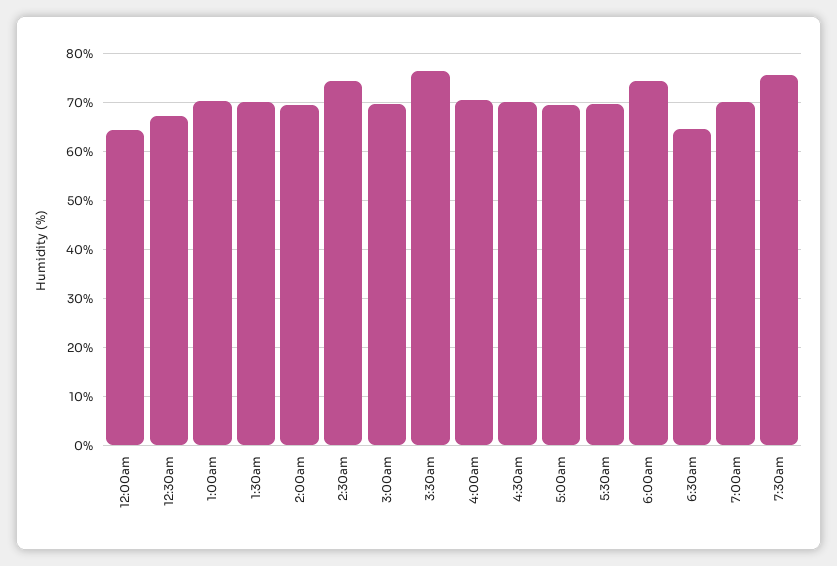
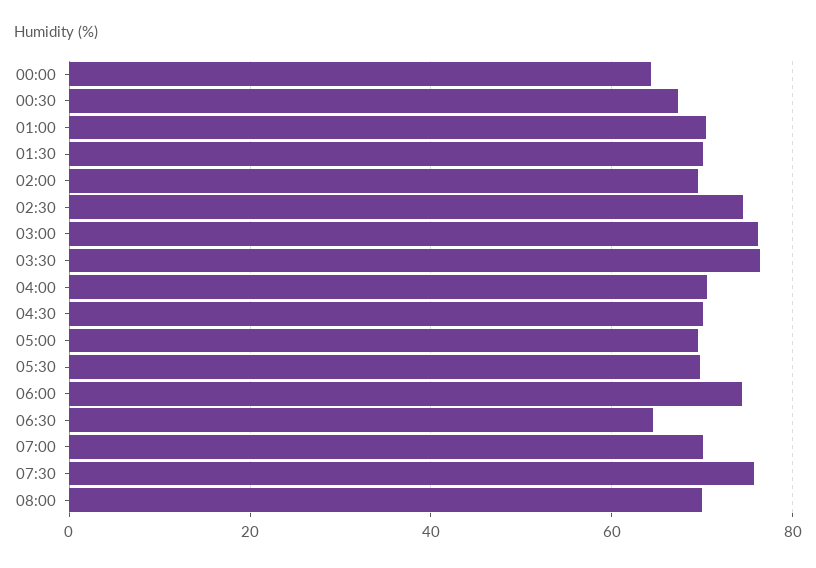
3:00am: 70 -> 76
08:00: none -> 70

